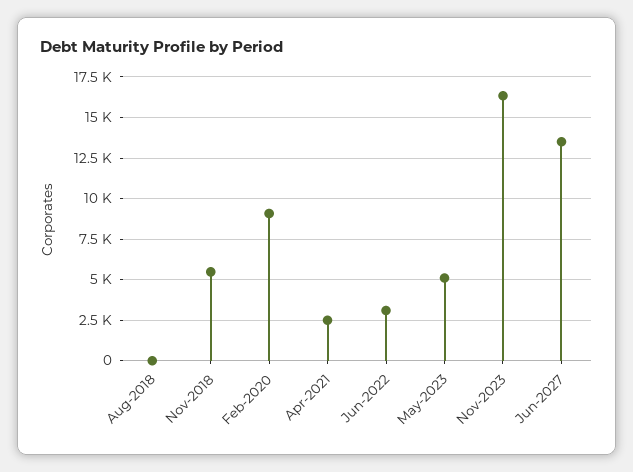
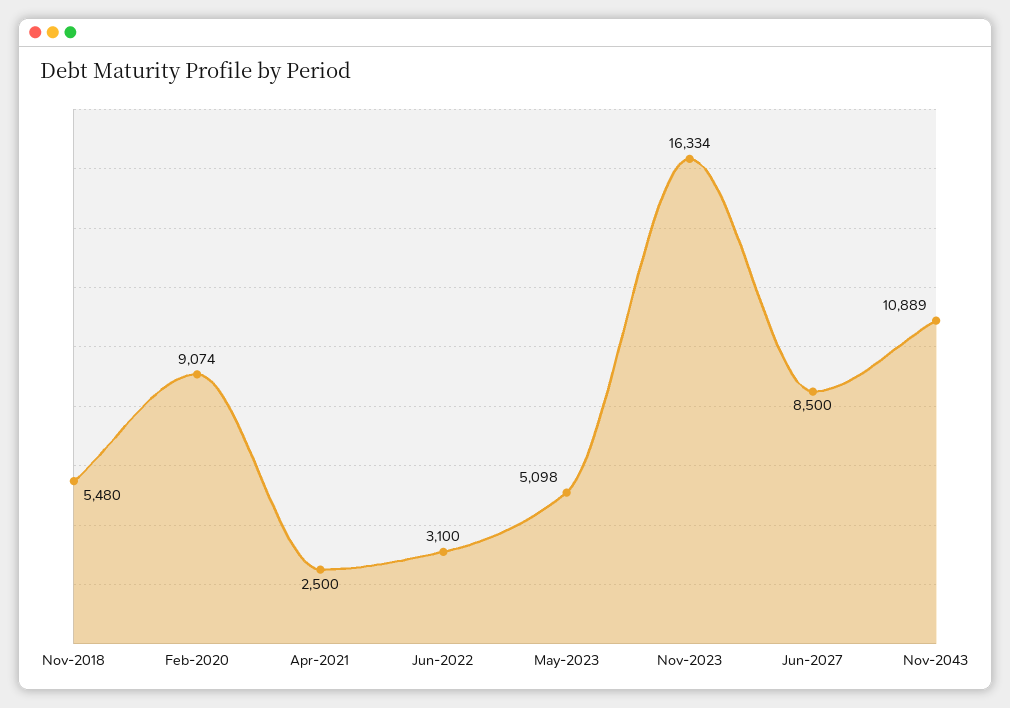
Aug-2018: 0 -> none
Jun-2027: 13500 -> 8500
Nov-2043: none -> 10889

